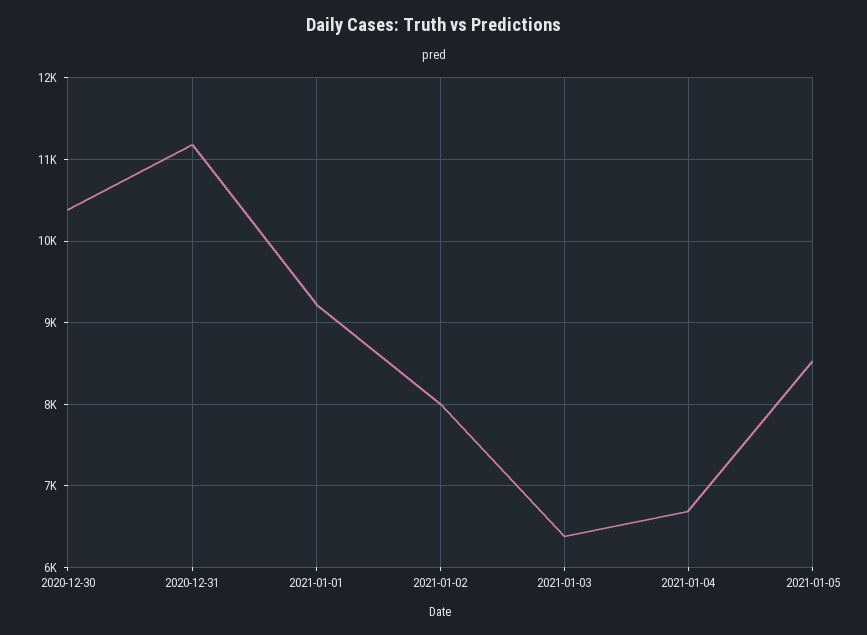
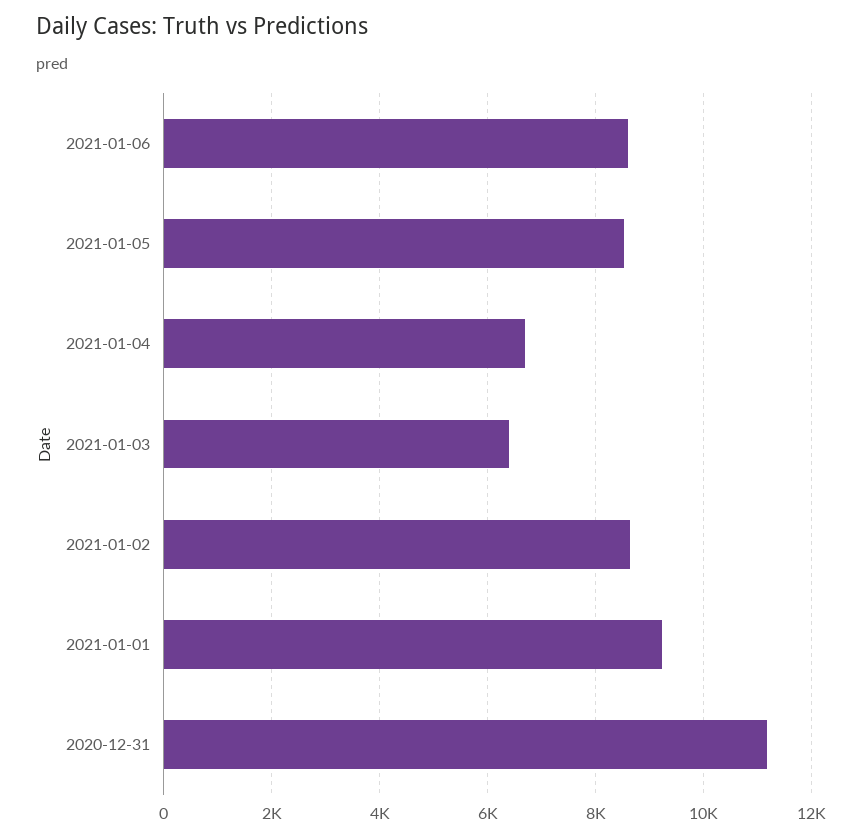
2020-12-30: 10400 -> none
2021-01-02: 8000 -> 8600
2021-01-06: none -> 8600

